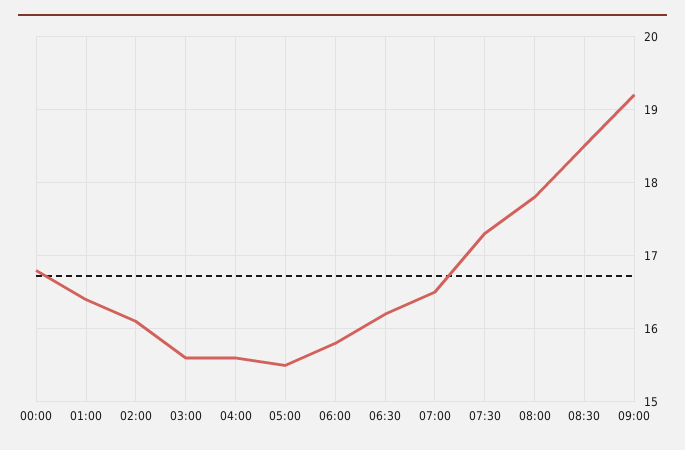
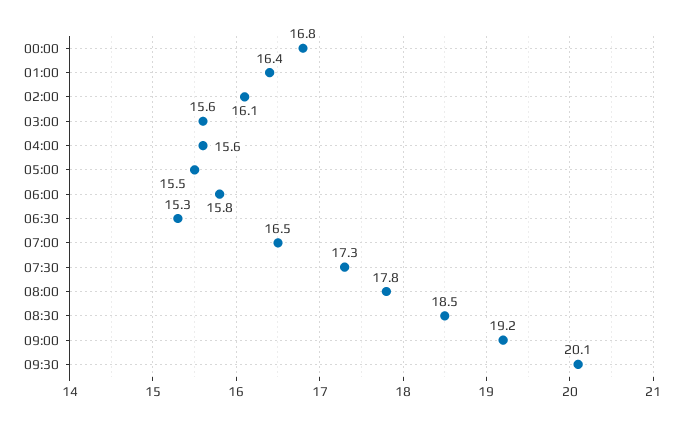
06:30: 16.2 -> 15.3
09:30: none -> 20.1

